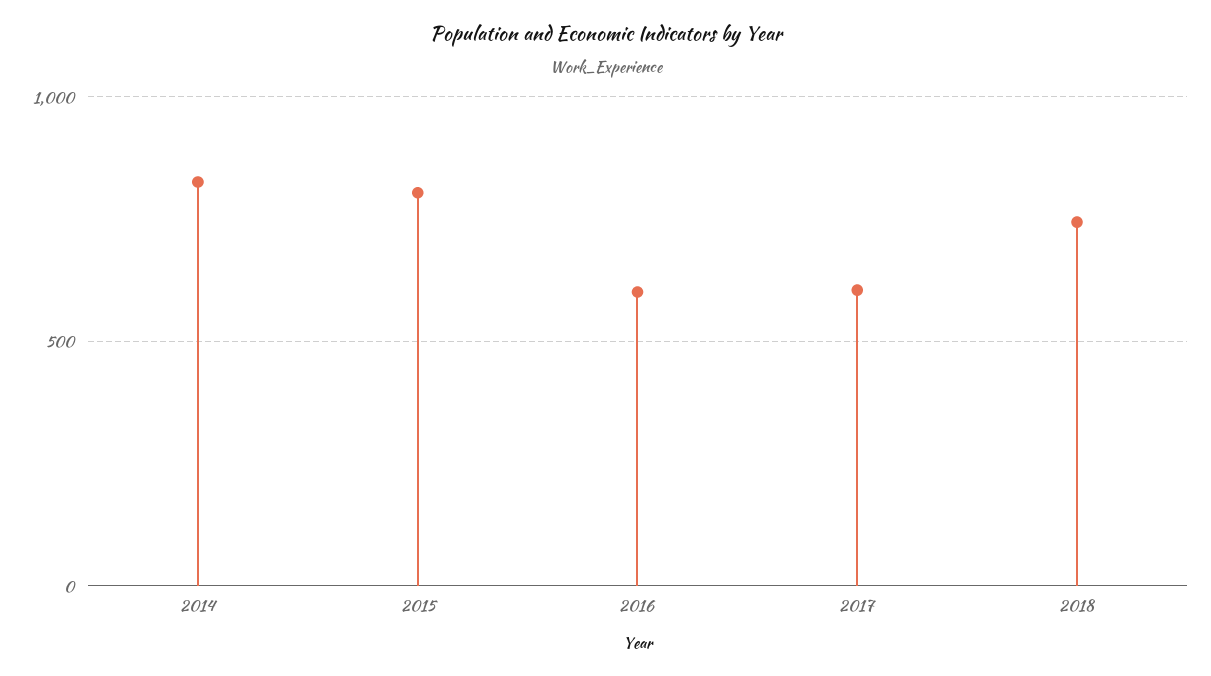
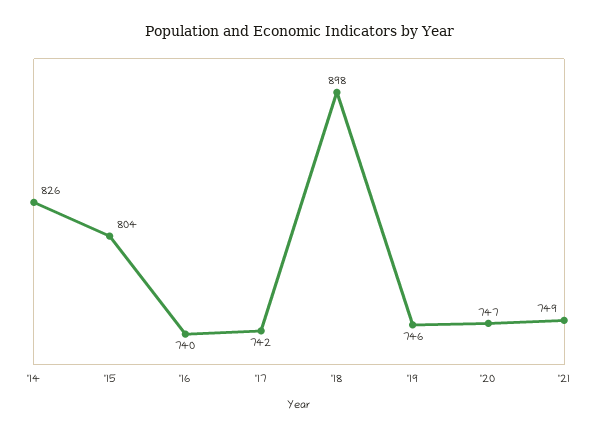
2016: 600 -> 740
2017: 600 -> 742
2018: 750 -> 898
'19: none -> 746
'20: none -> 747
'21: none -> 749

